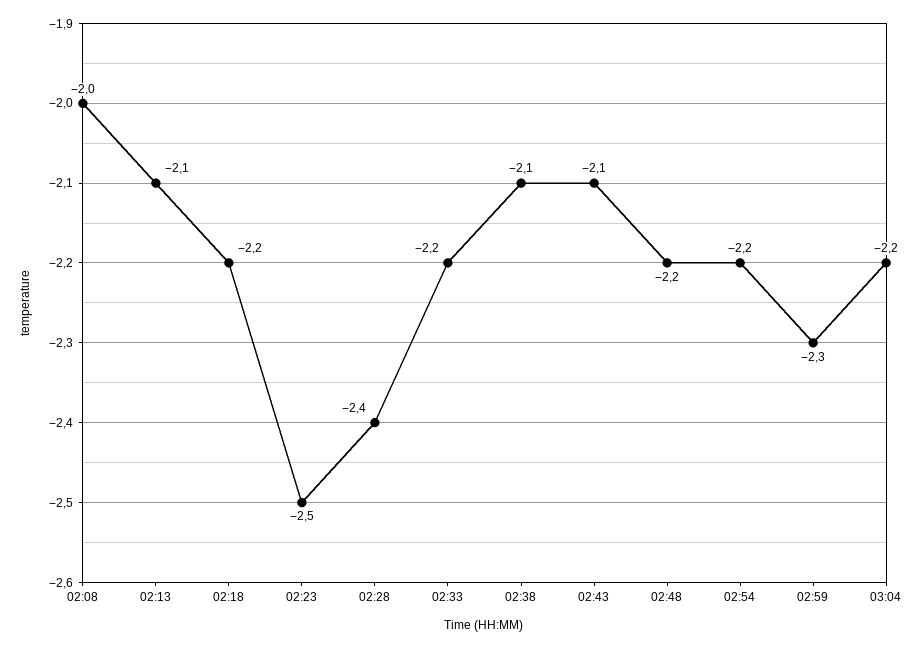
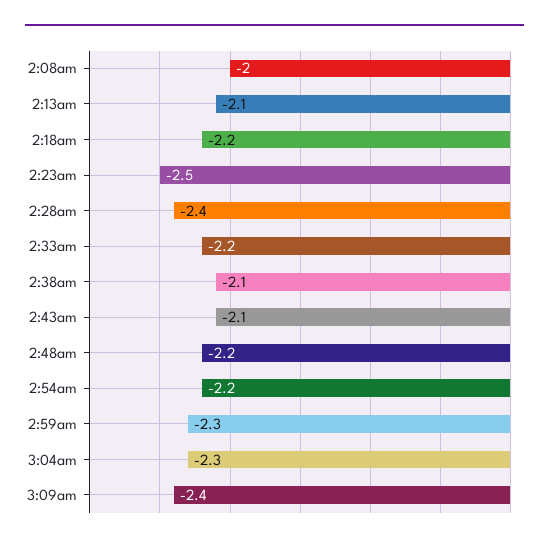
03:04: -2.2 -> -2.3
3:09am: none -> -2.4

